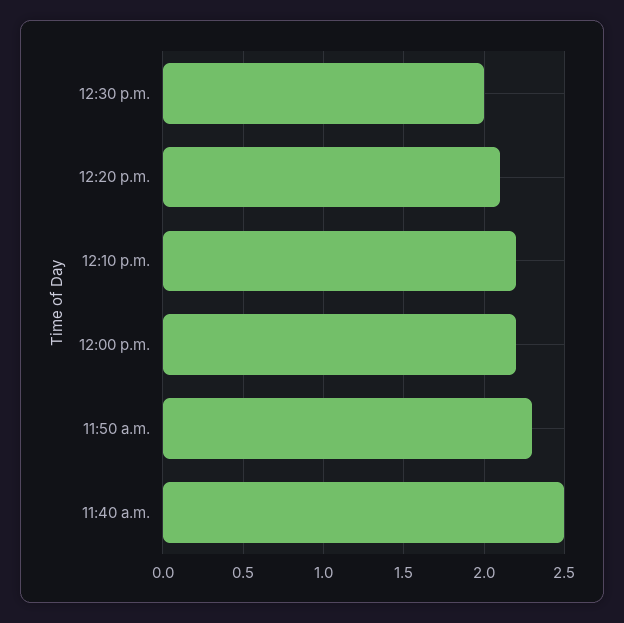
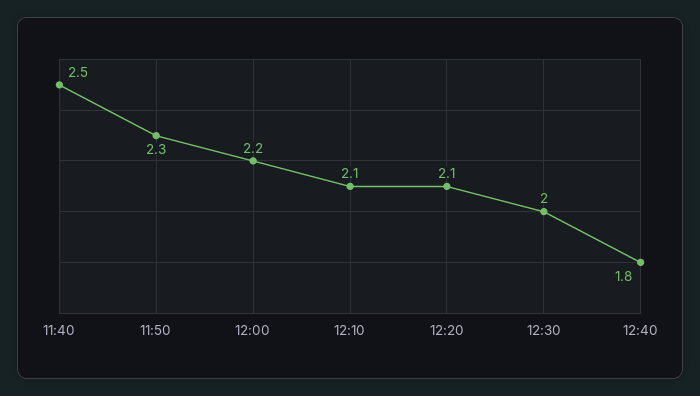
12:10 p.m.: 2.2 -> 2.1
12:40: none -> 1.8

